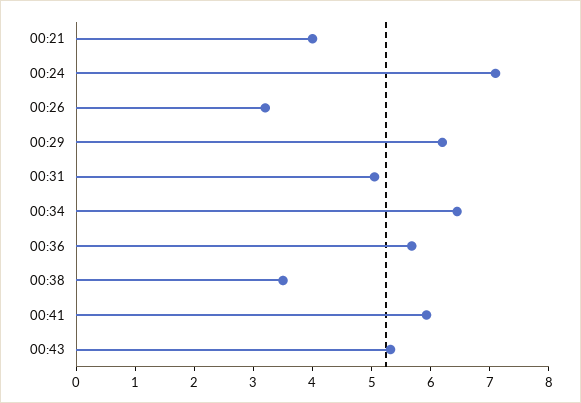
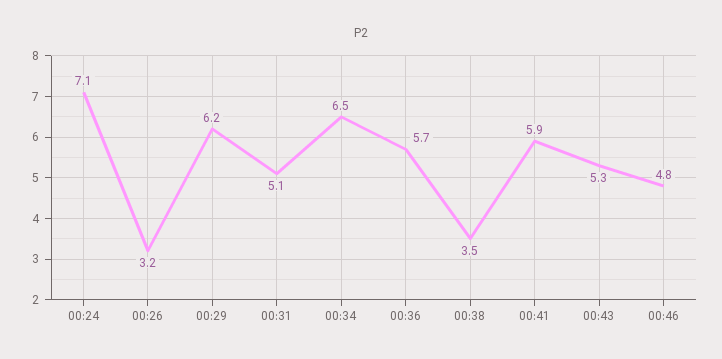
00:21: 4 -> none
00:46: none -> 4.8

